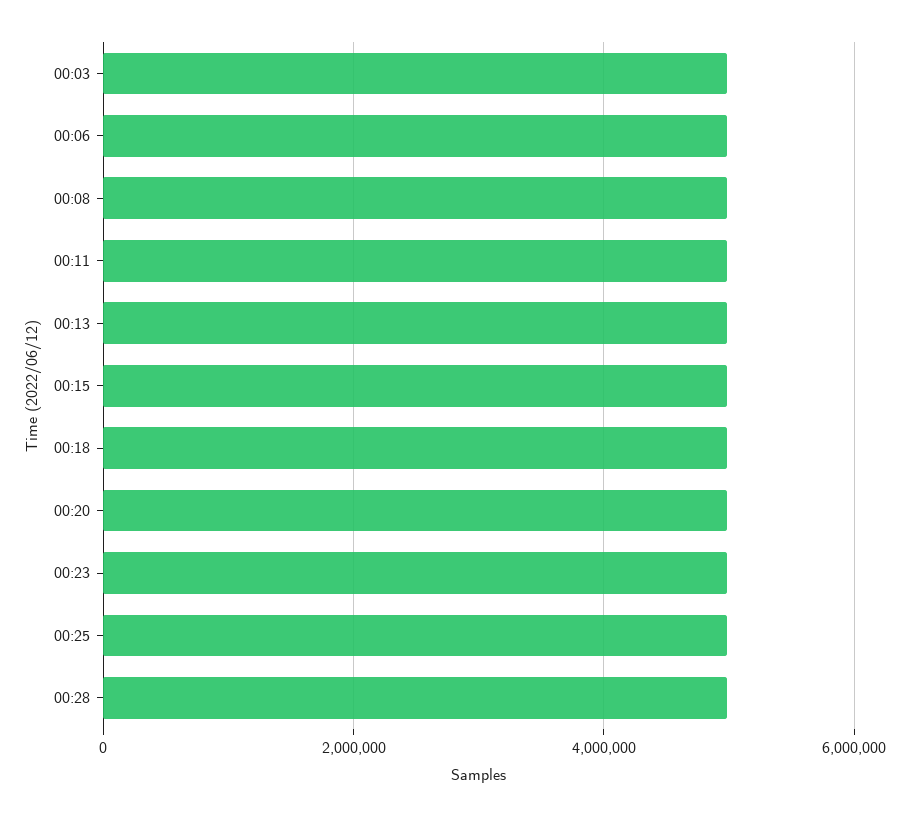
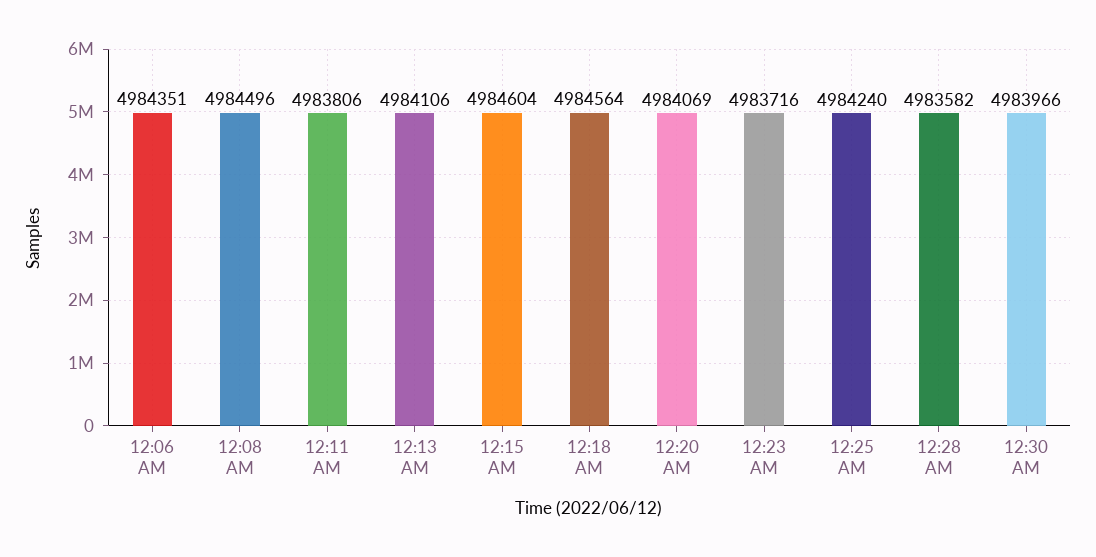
00:03: 5000000 -> none
12:30 AM: none -> 4983966

